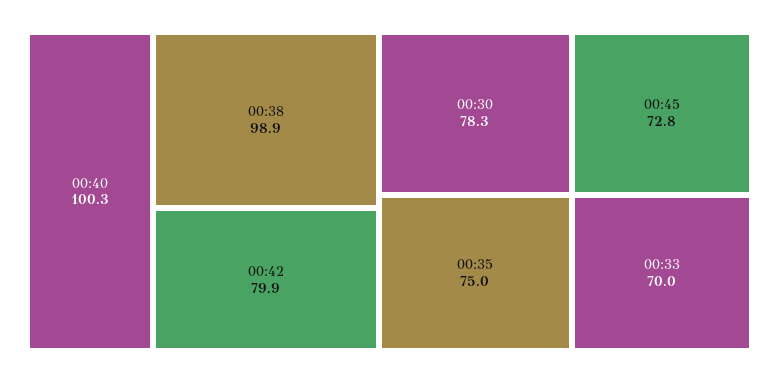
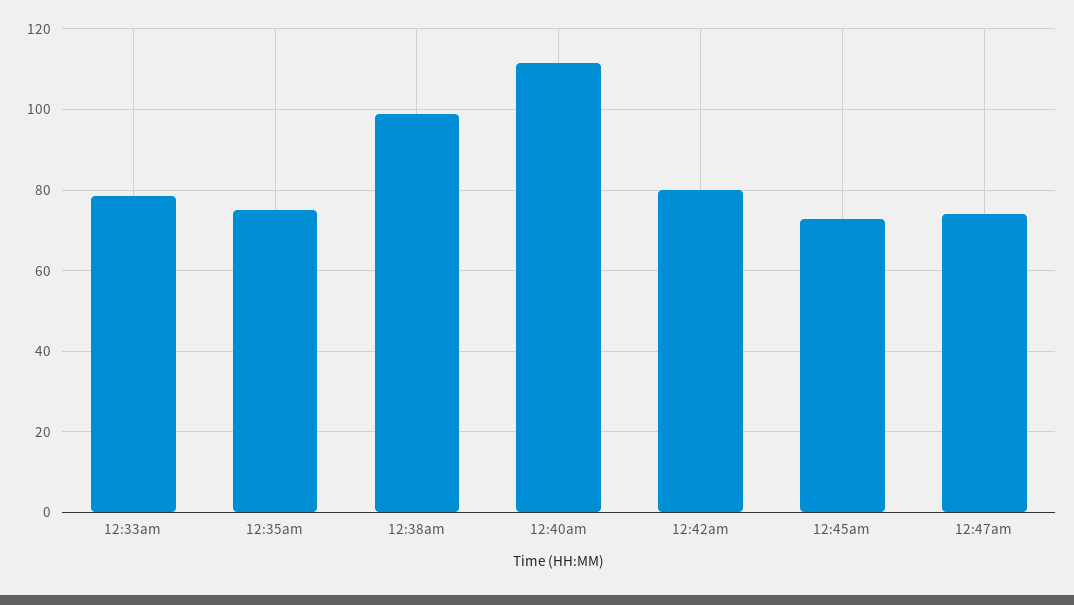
00:40: 100.3 -> 112
00:30: 78.3 -> none
00:33: 70 -> 78
12:47am: none -> 74

